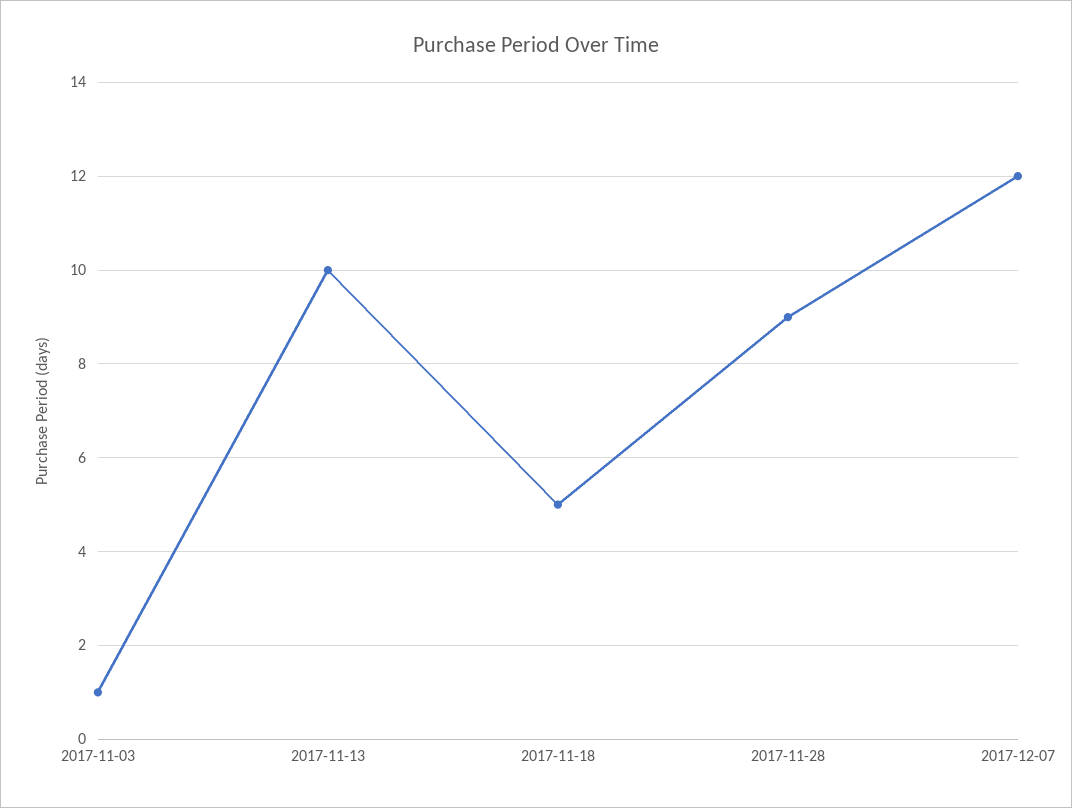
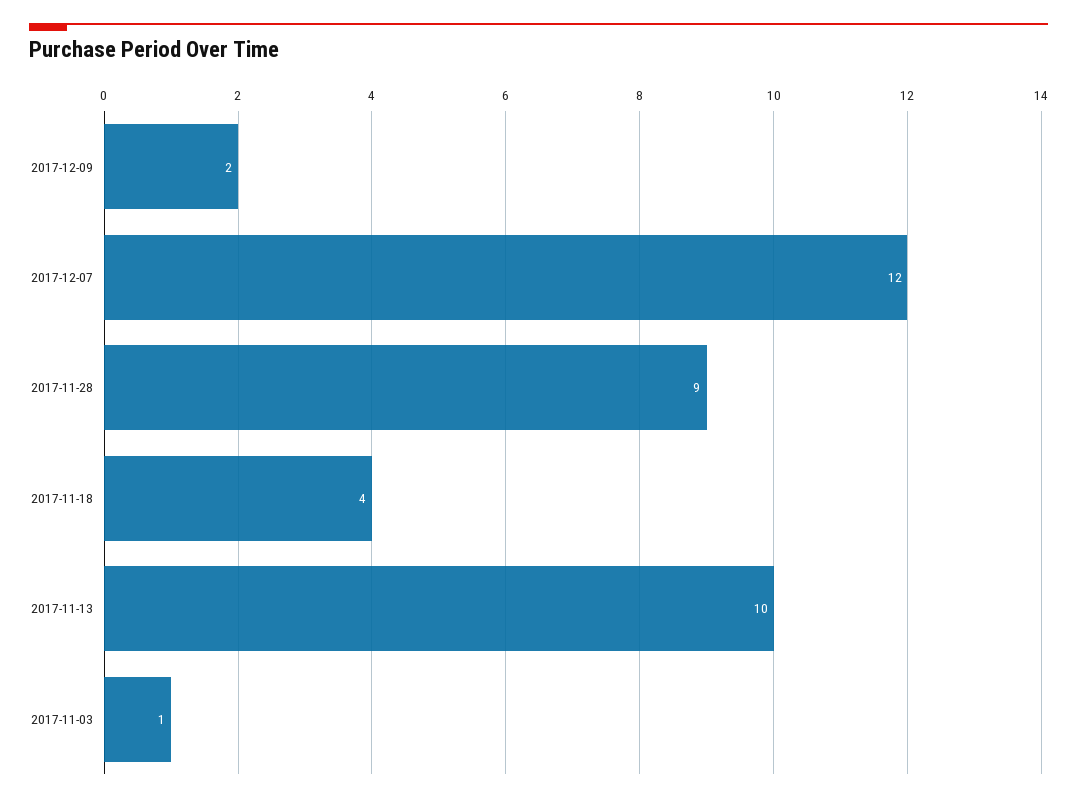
2017-11-18: 5 -> 4
2017-12-09: none -> 2

